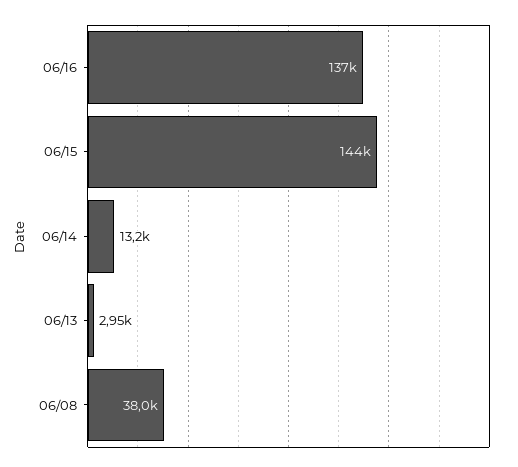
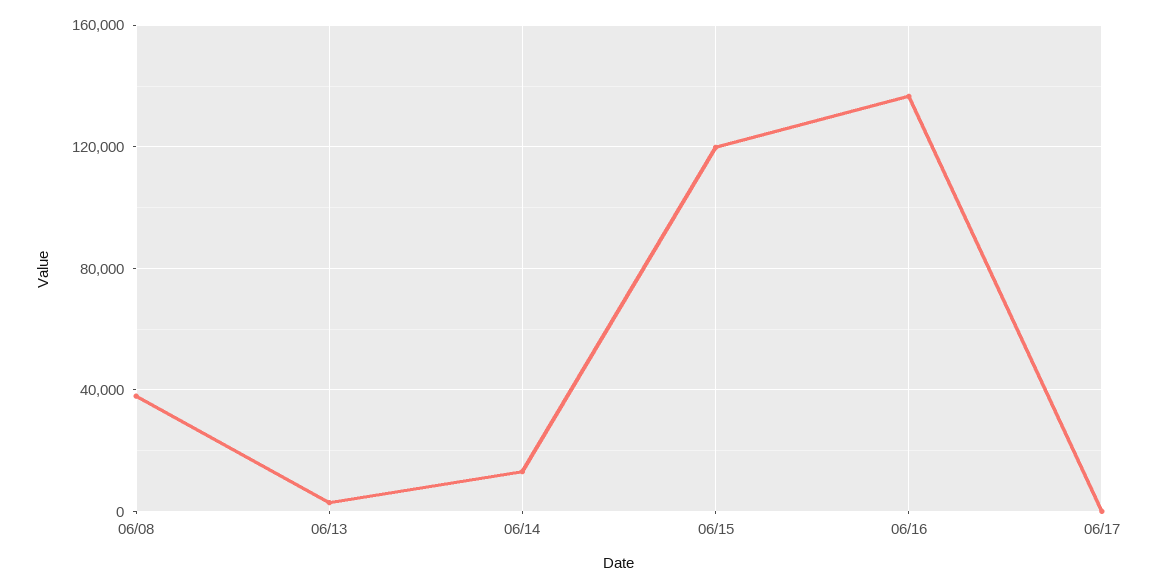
06/15: 144000 -> 120000
06/17: none -> 0

